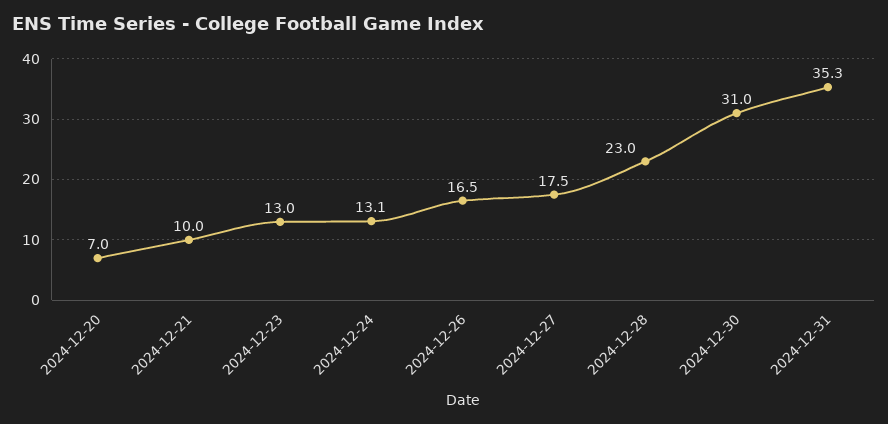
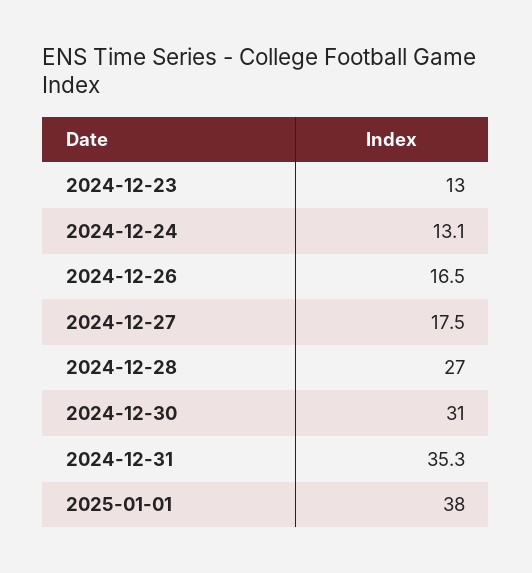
2024-12-20: 7 -> none
2024-12-21: 10 -> none
2024-12-28: 23 -> 27
2025-01-01: none -> 38

